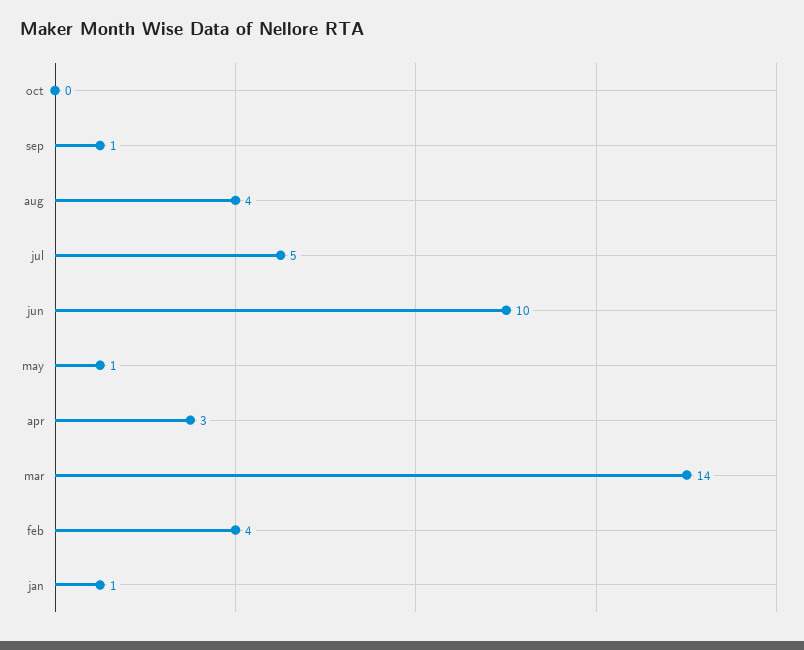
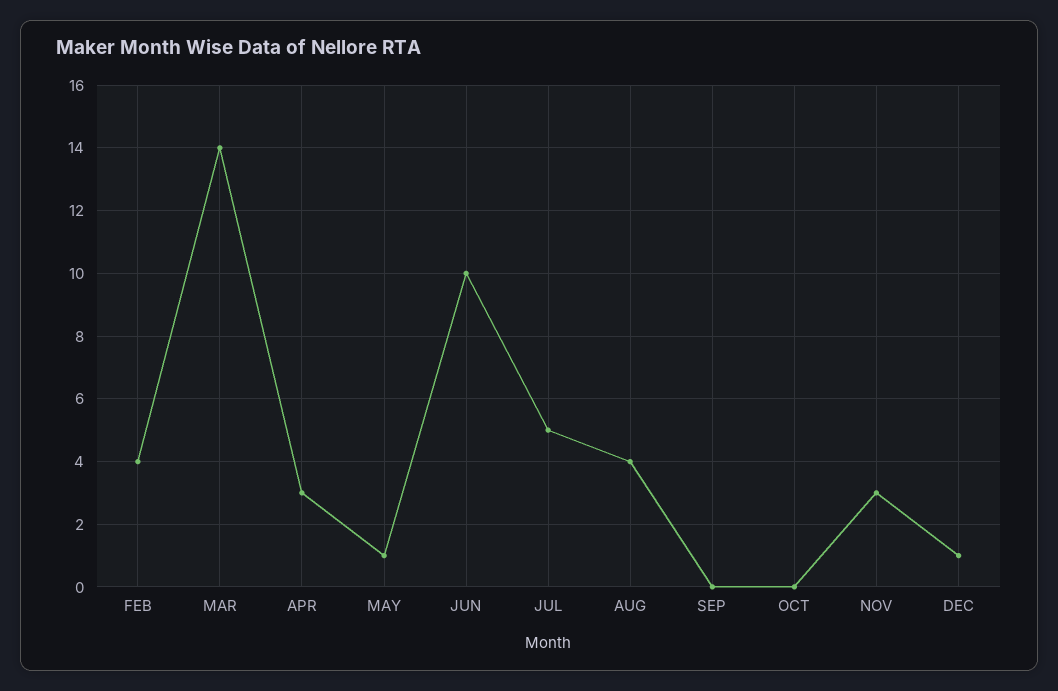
sep: 1 -> 0
jan: 1 -> none
NOV: none -> 3
DEC: none -> 1

